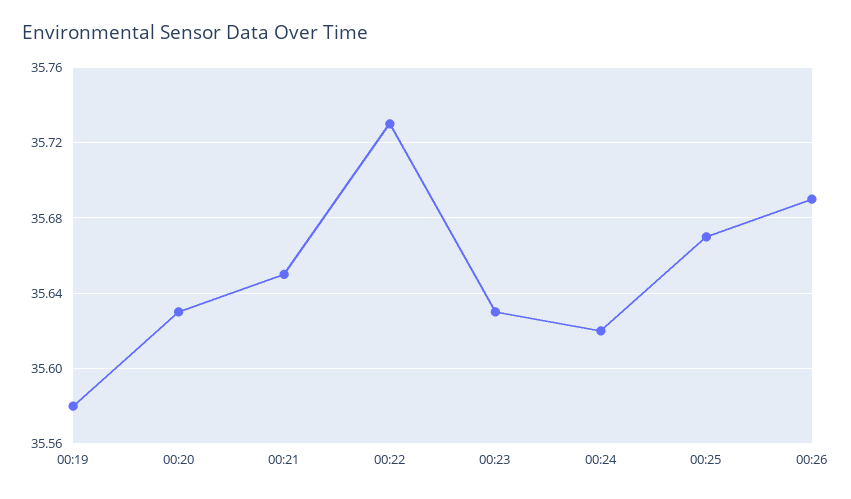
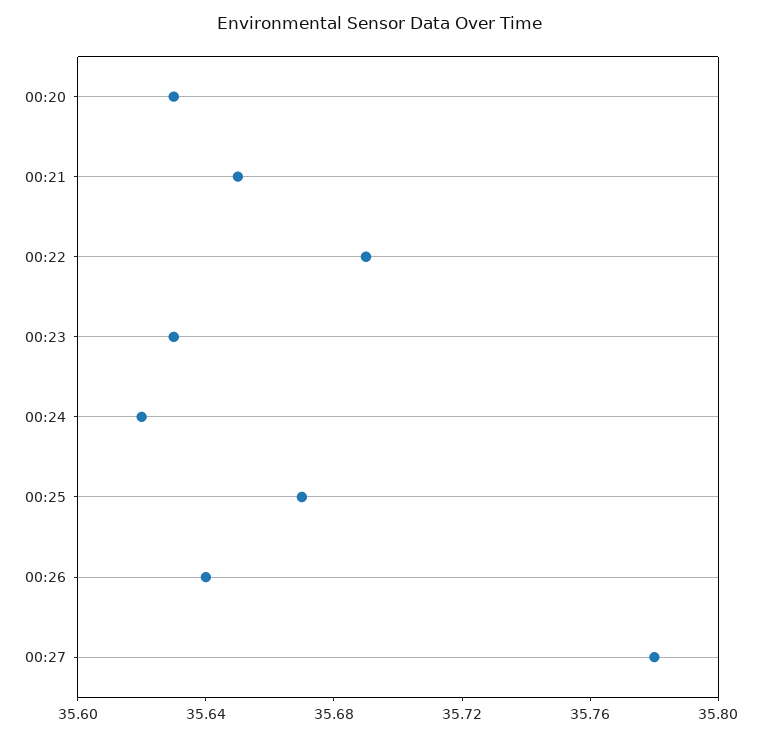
00:19: 35.58 -> none
00:22: 35.73 -> 35.69
00:26: 35.69 -> 35.64
00:27: none -> 35.78

